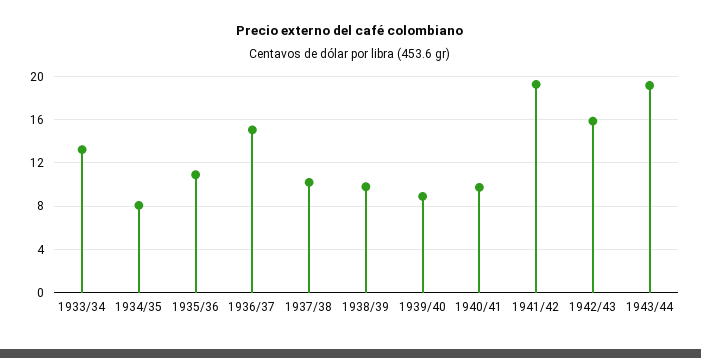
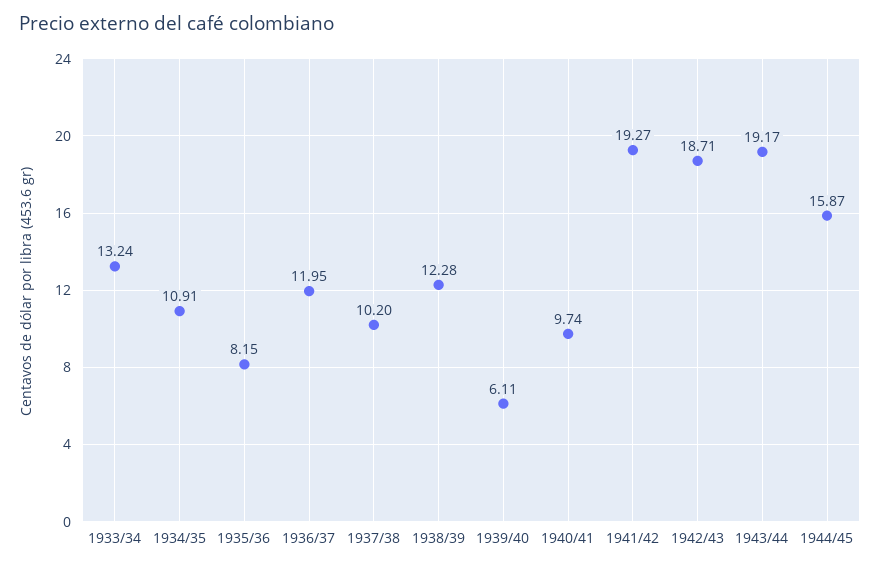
1934/35: 8 -> 10.91
1935/36: 11 -> 8.15
1936/37: 15 -> 11.95
1938/39: 10 -> 12.28
1939/40: 9 -> 6.11
1942/43: 16 -> 18.71
1944/45: none -> 15.87

